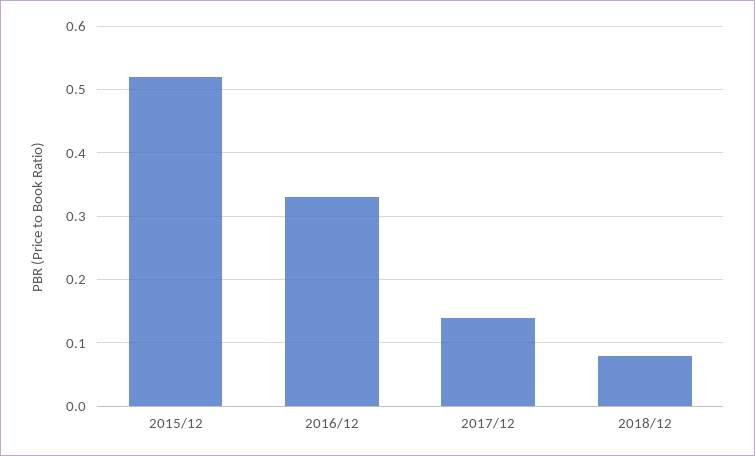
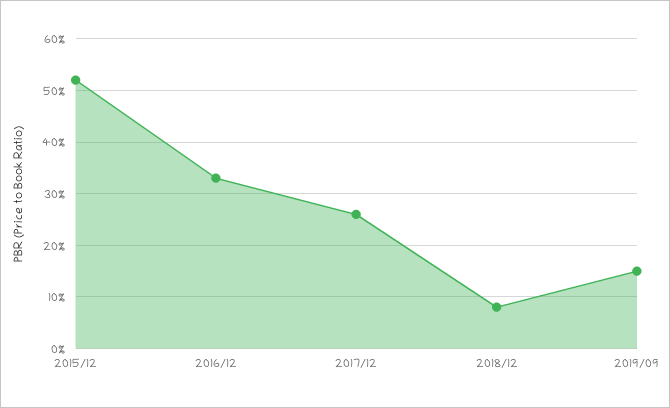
2017/12: 0.14 -> 0.25
2019/09: none -> 0.15

